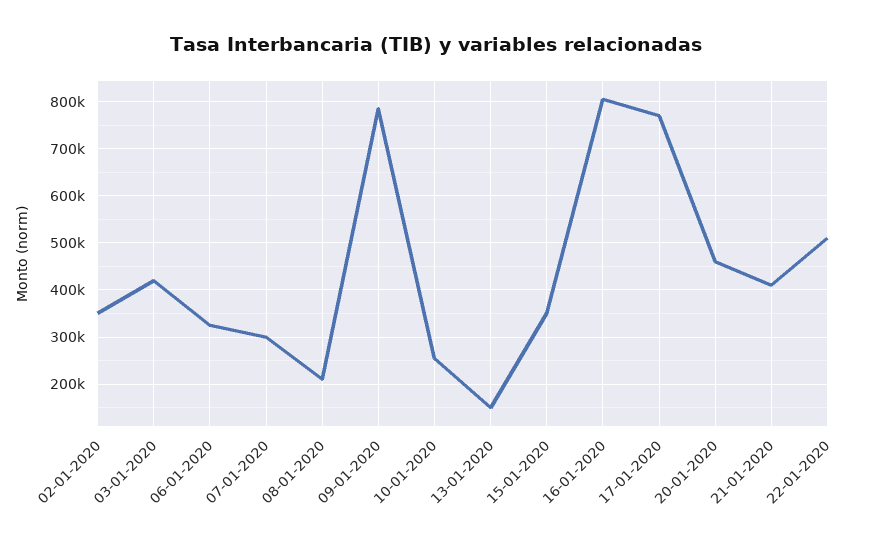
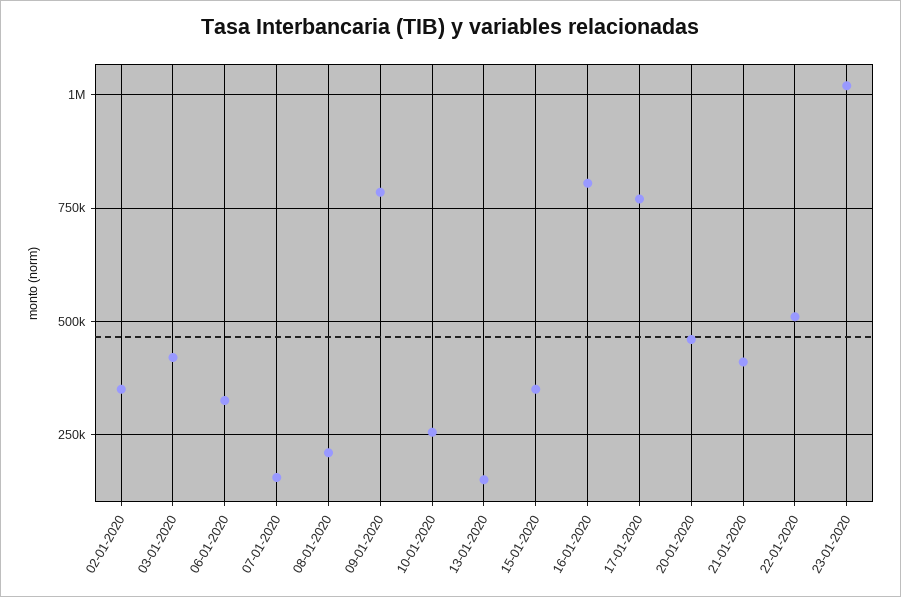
07-01-2020: 300000 -> 150000
23-01-2020: none -> 1025000

